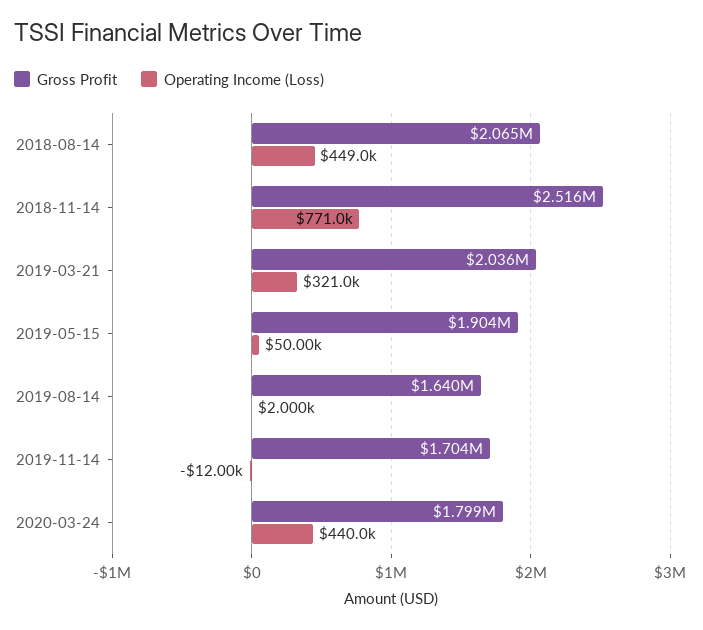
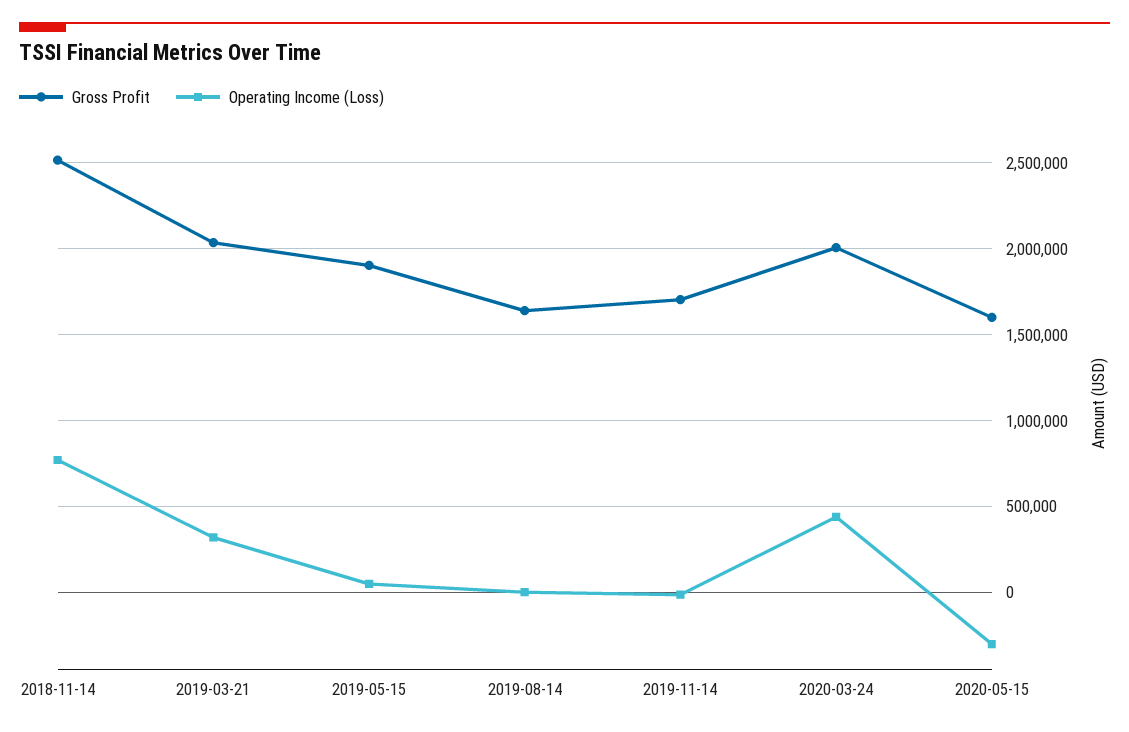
Gross Profit, 2018-08-14: 2065000 -> none
Operating Income (Loss), 2018-08-14: 449000 -> none
Gross Profit, 2020-03-24: 1799000 -> 2000000
Gross Profit, 2020-05-15: none -> 1600000
Operating Income (Loss), 2020-05-15: none -> -300000

